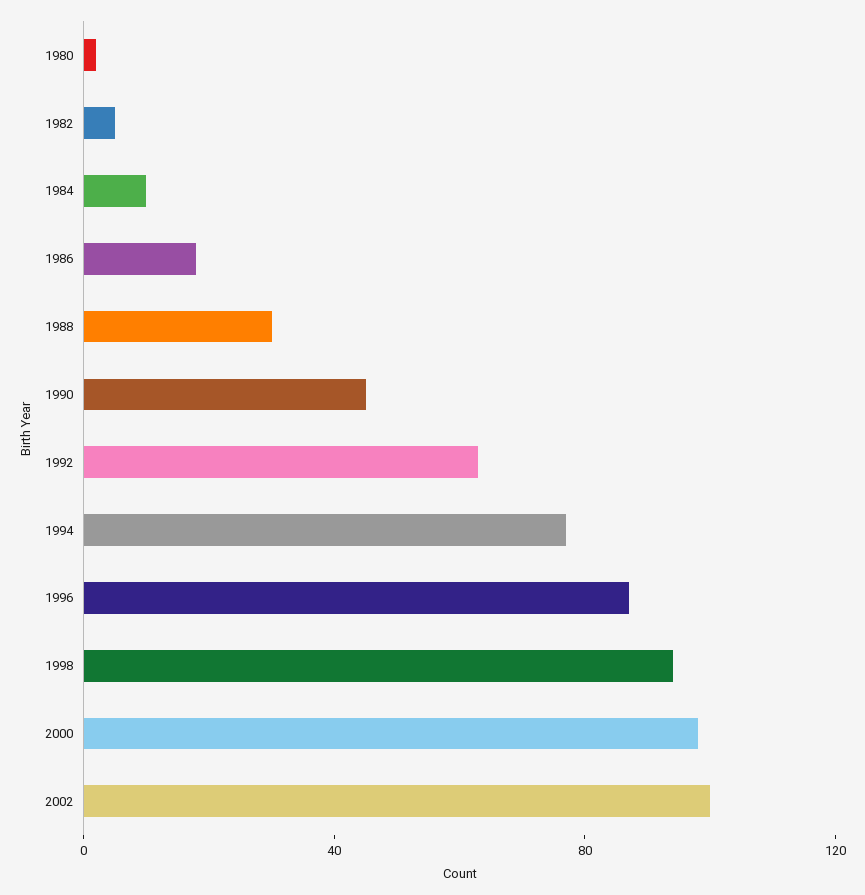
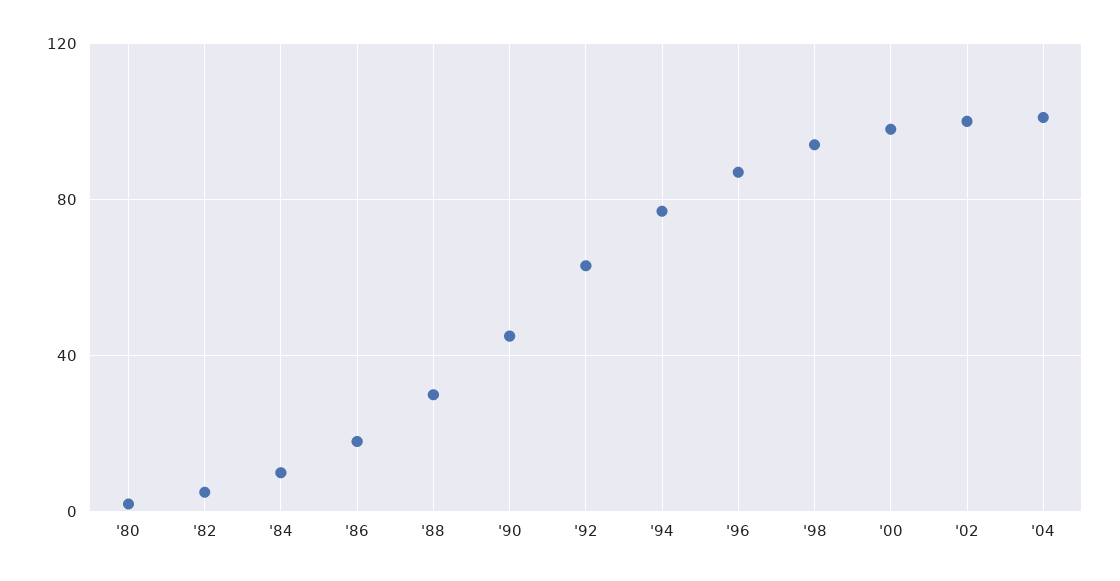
'04: none -> 100

